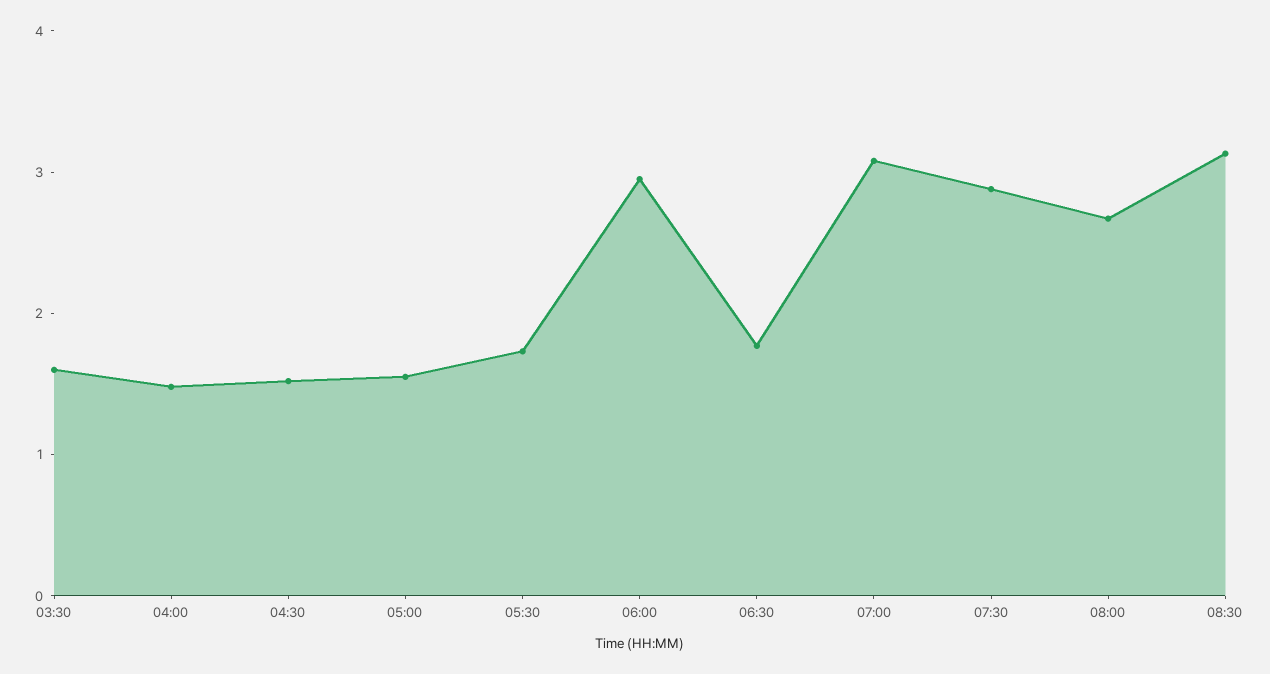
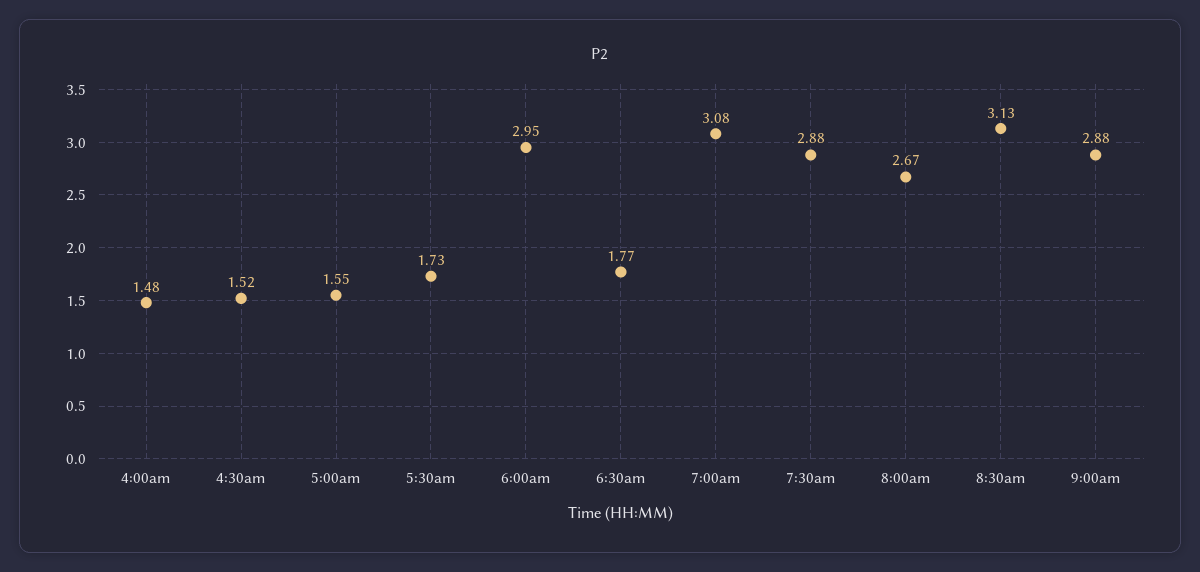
03:30: 1.6 -> none
9:00am: none -> 2.88

